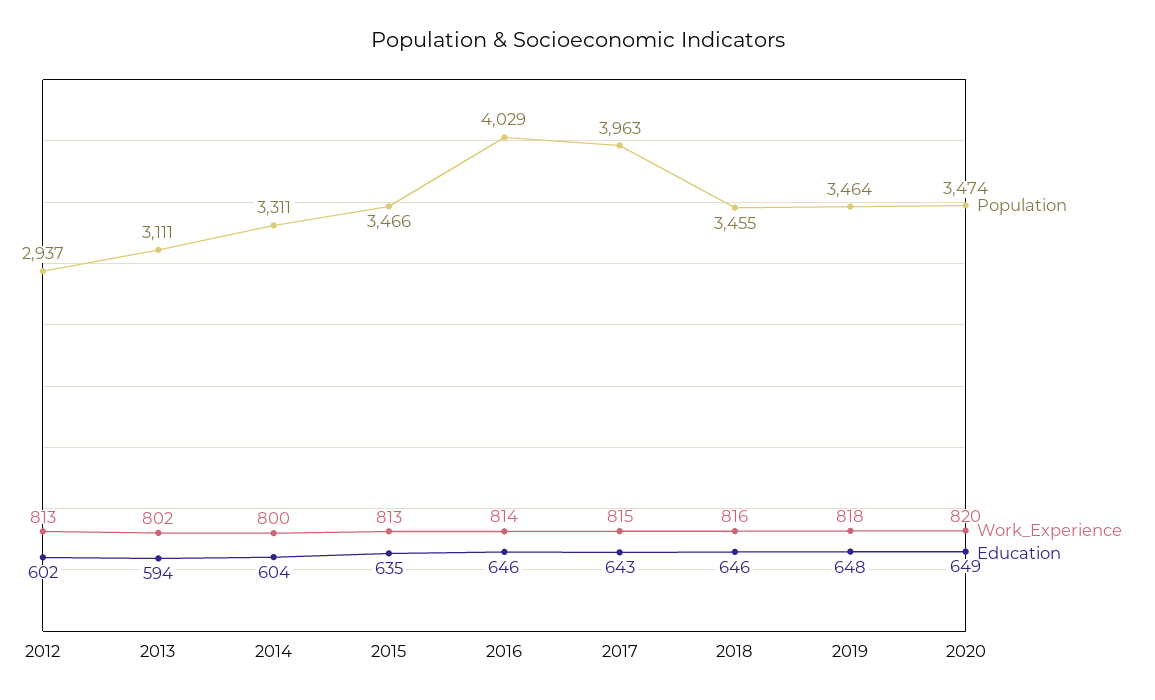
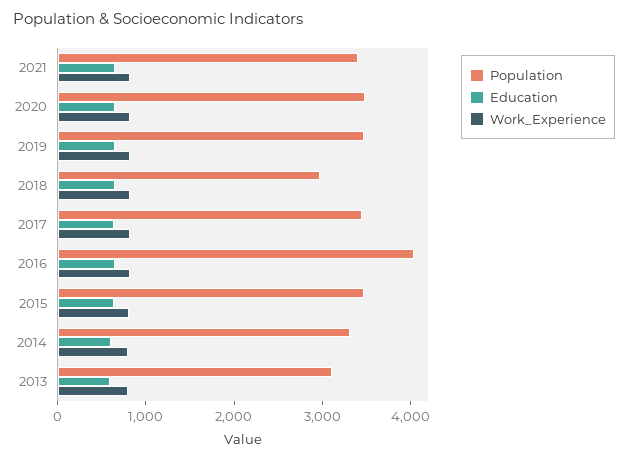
Population, 2012: 2937 -> none
Work_Experience, 2012: 813 -> none
Education, 2012: 602 -> none
Population, 2017: 3963 -> 3400
Population, 2018: 3455 -> 3000
Population, 2021: none -> 3400
Education, 2021: none -> 600
Work_Experience, 2021: none -> 800

